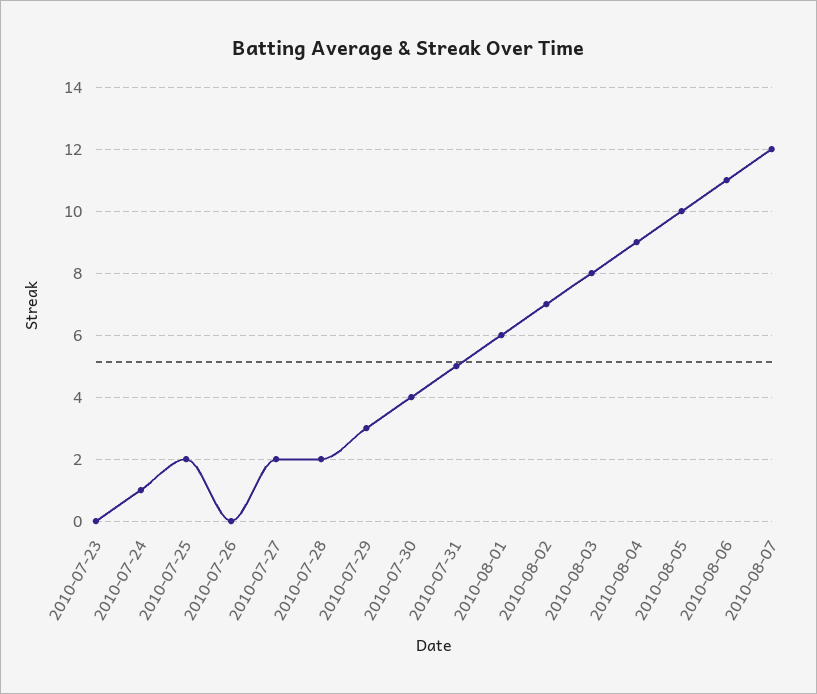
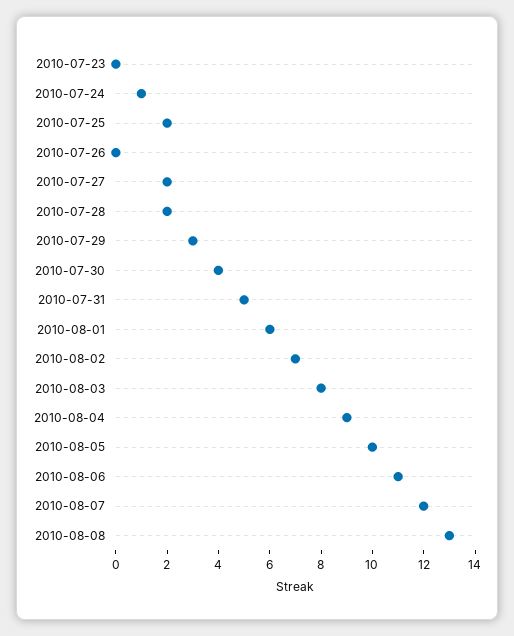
2010-08-08: none -> 13

